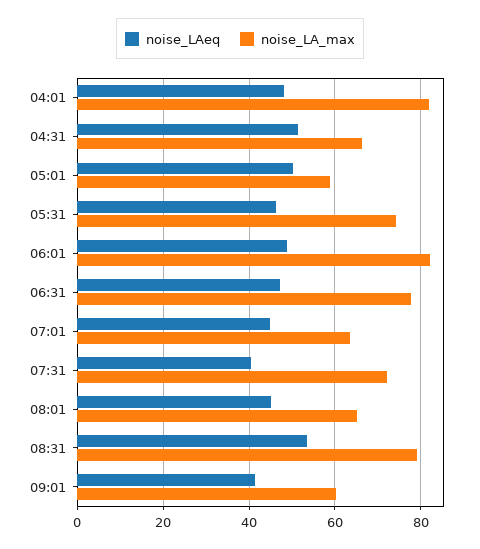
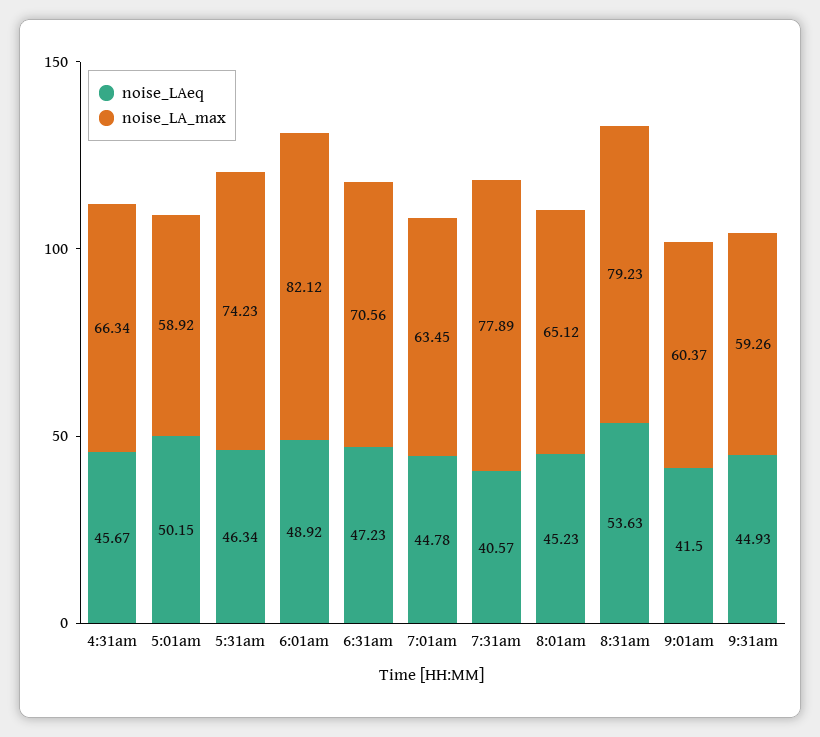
noise_LAeq, 04:01: 48 -> none
noise_LA_max, 04:01: 82 -> none
noise_LAeq, 04:31: 52 -> 45.67
noise_LA_max, 06:31: 78 -> 70.56
noise_LA_max, 07:31: 72 -> 77.89
noise_LAeq, 9:31am: none -> 44.93
noise_LA_max, 9:31am: none -> 59.26

